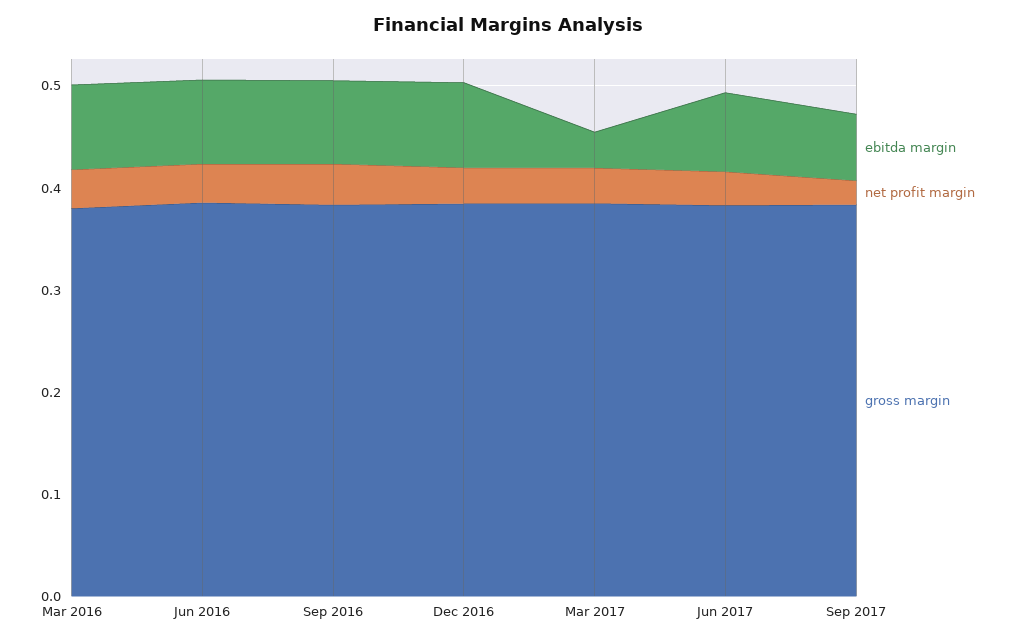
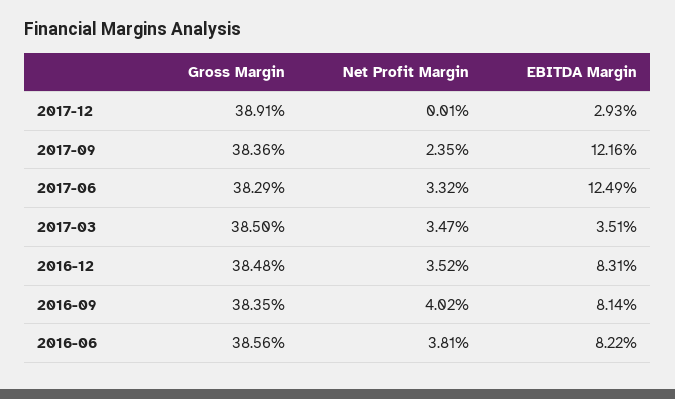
ebitda margin, Mar 2016: 0.08 -> none
net profit margin, Mar 2016: 0.04 -> none
gross margin, Mar 2016: 0.38 -> none
ebitda margin, Jun 2017: 0.08 -> 0.1249
ebitda margin, Sep 2017: 0.06 -> 0.1216
gross margin, 2017-12: none -> 0.3891
net profit margin, 2017-12: none -> 0.0001
ebitda margin, 2017-12: none -> 0.0293

